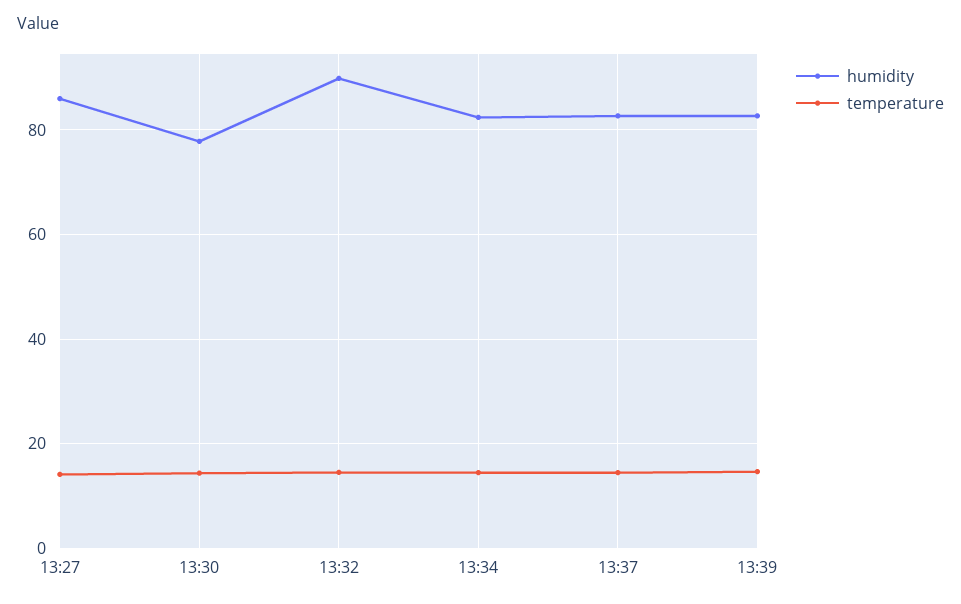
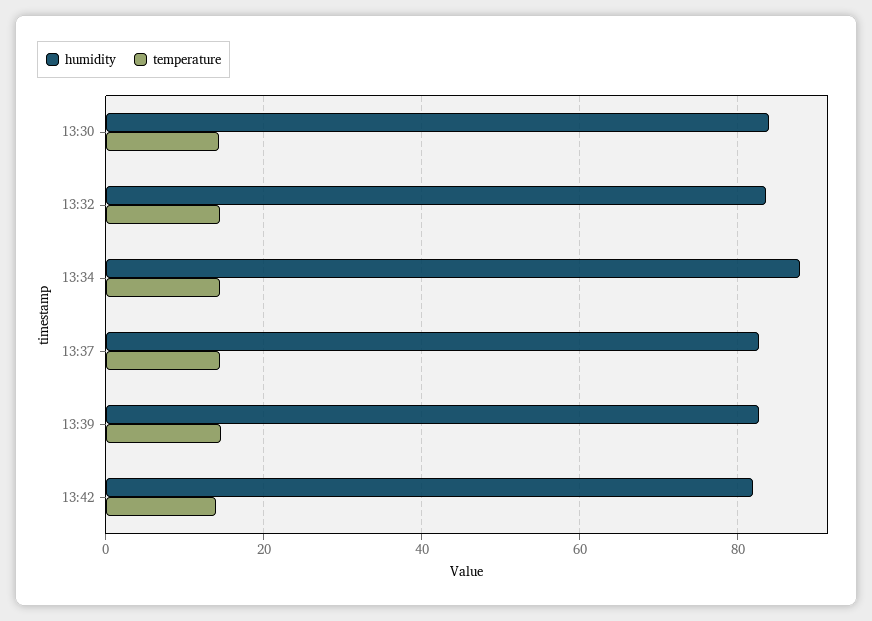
humidity, 13:27: 86 -> none
temperature, 13:27: 14 -> none
humidity, 13:30: 78 -> 84
humidity, 13:32: 90 -> 84
humidity, 13:34: 82 -> 88
humidity, 13:42: none -> 82
temperature, 13:42: none -> 14

